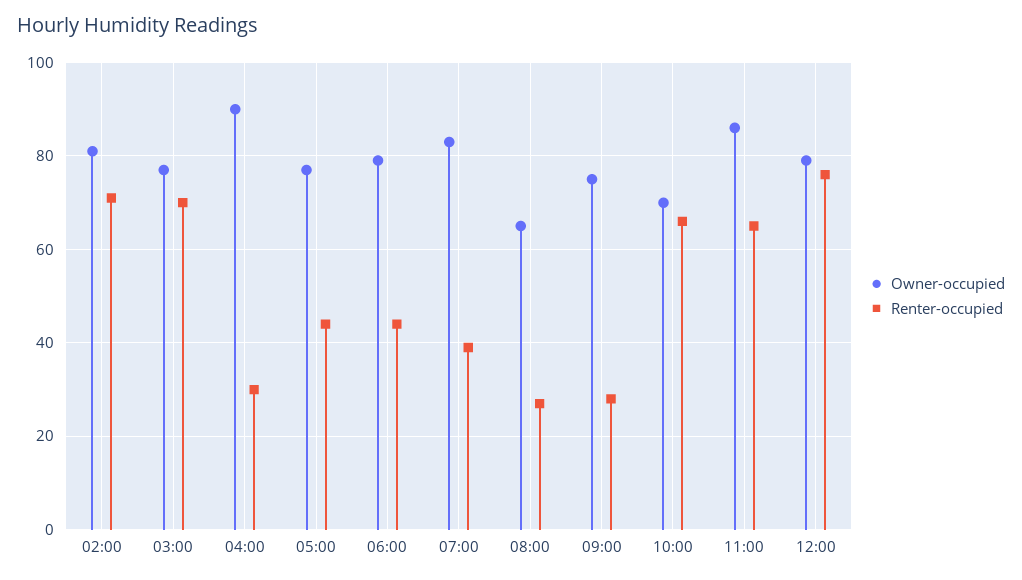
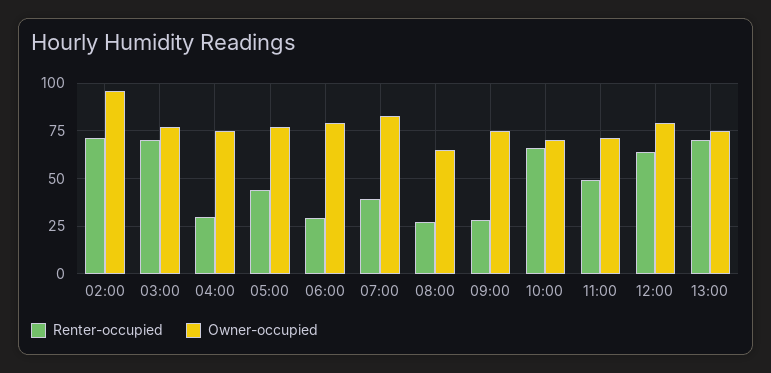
Owner-occupied, 02:00: 80 -> 95
Owner-occupied, 04:00: 90 -> 75
Renter-occupied, 06:00: 45 -> 30
Owner-occupied, 11:00: 85 -> 70
Renter-occupied, 11:00: 65 -> 50
Renter-occupied, 12:00: 75 -> 65
Renter-occupied, 13:00: none -> 70
Owner-occupied, 13:00: none -> 75

